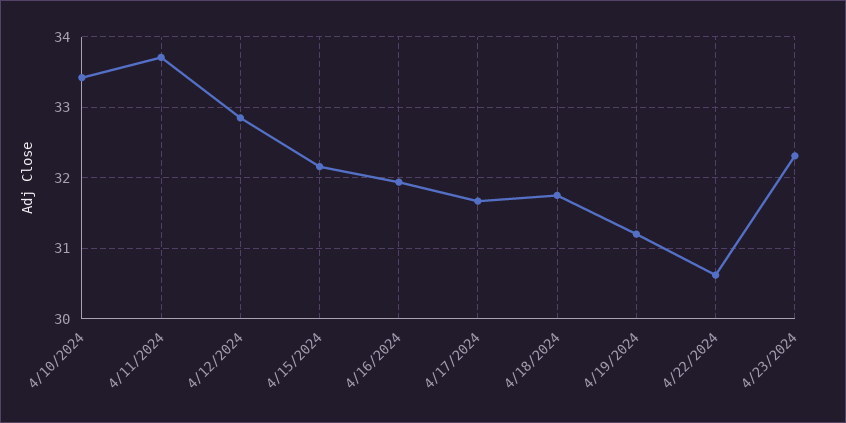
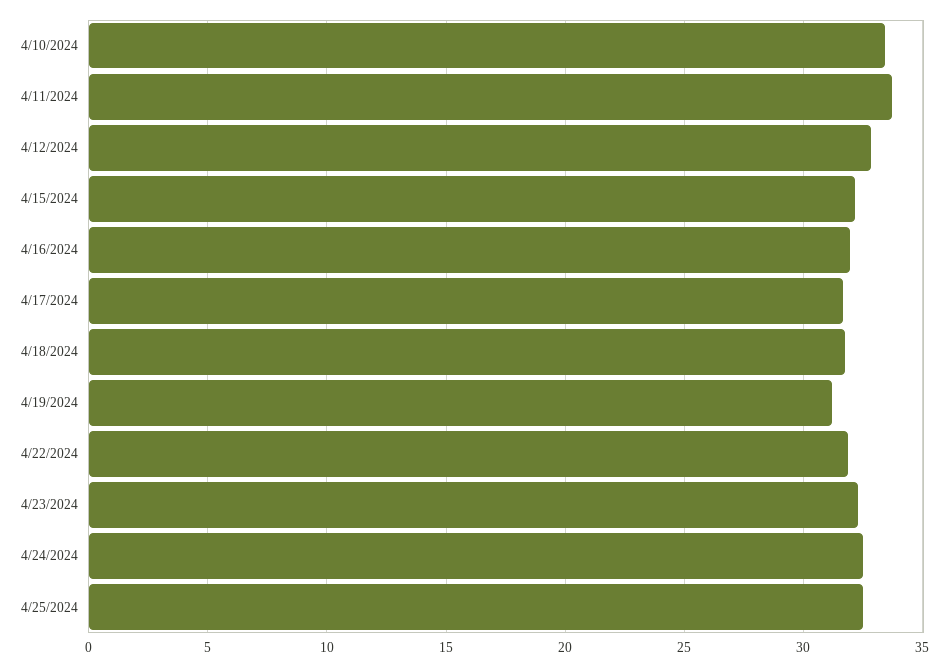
4/22/2024: 30.6 -> 32
4/24/2024: none -> 32.5
4/25/2024: none -> 32.5

